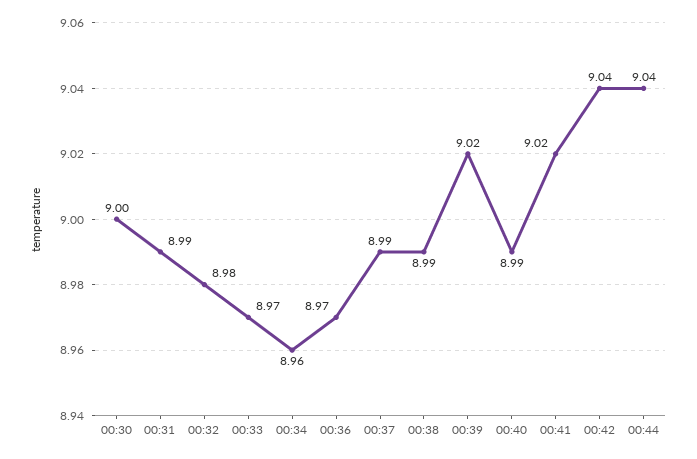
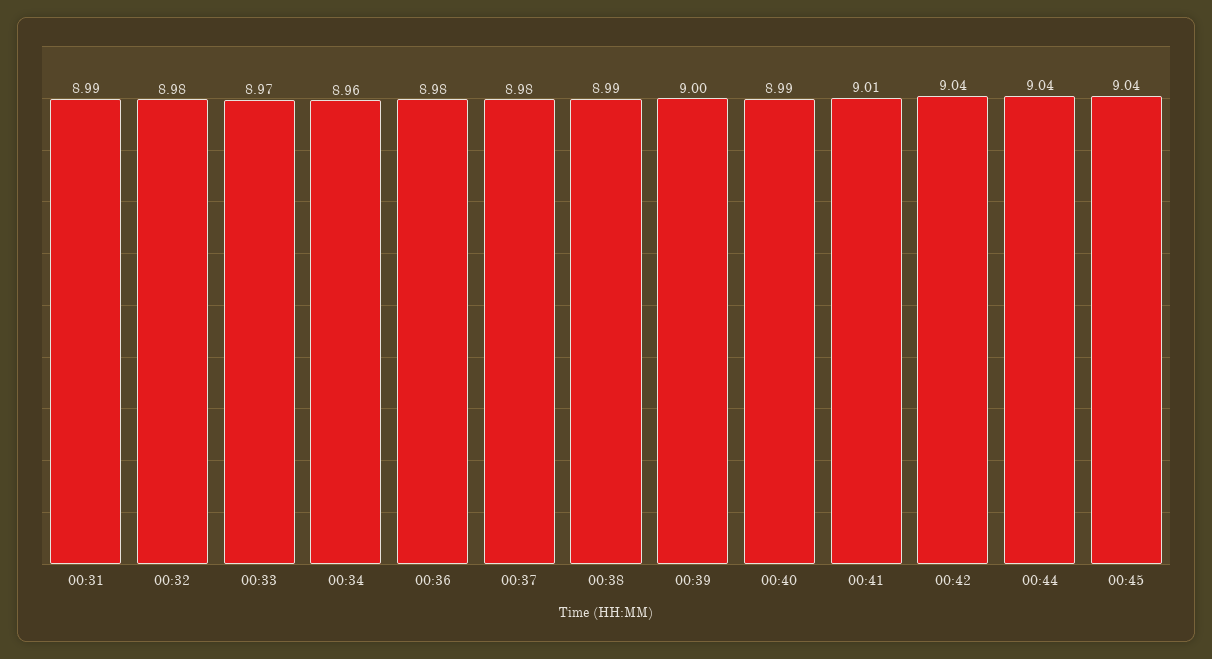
00:30: 9 -> none
00:36: 8.97 -> 8.98
00:37: 8.99 -> 8.98
00:39: 9.02 -> 9
00:41: 9.02 -> 9.01
00:45: none -> 9.04

